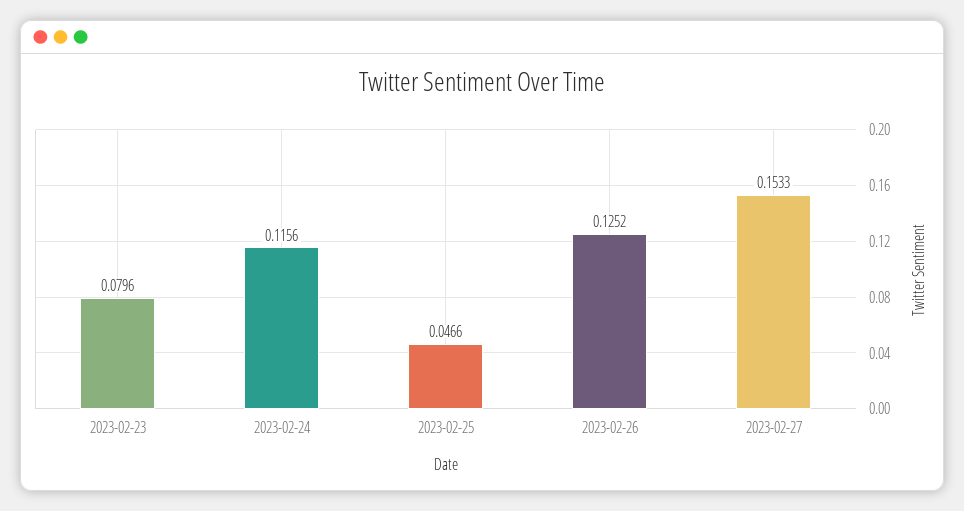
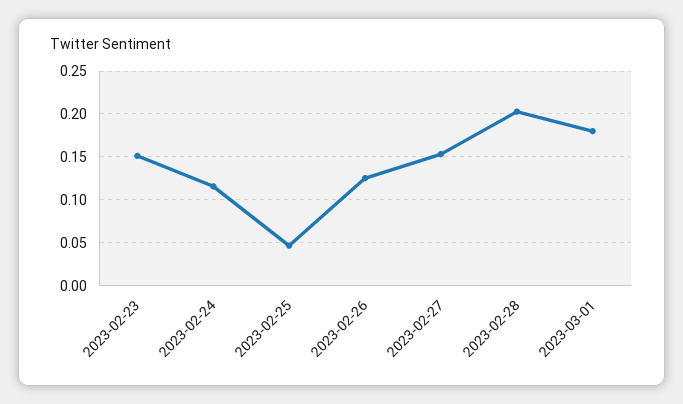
2023-02-23: 0.0796 -> 0.15
2023-02-28: none -> 0.2
2023-03-01: none -> 0.18

